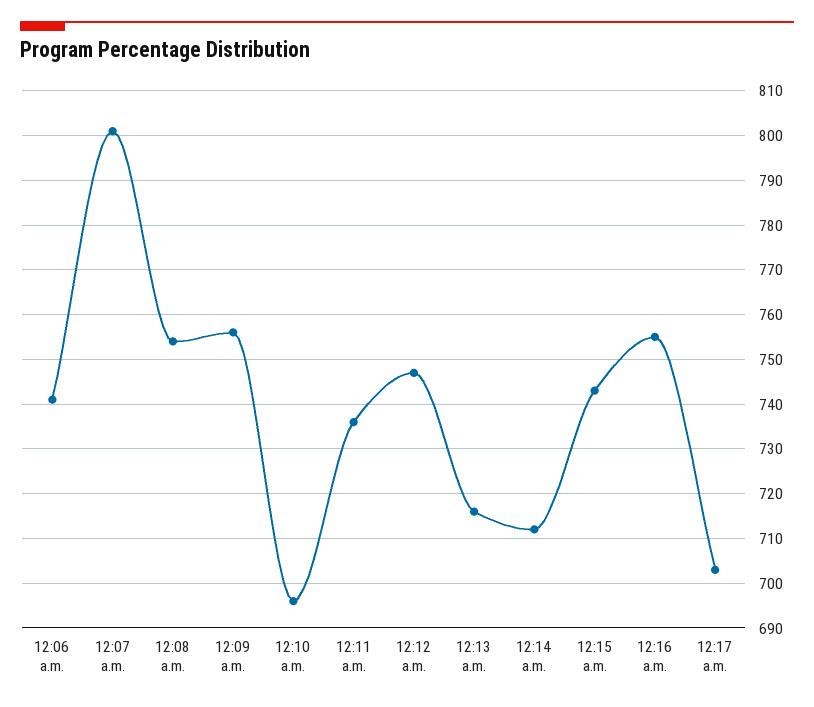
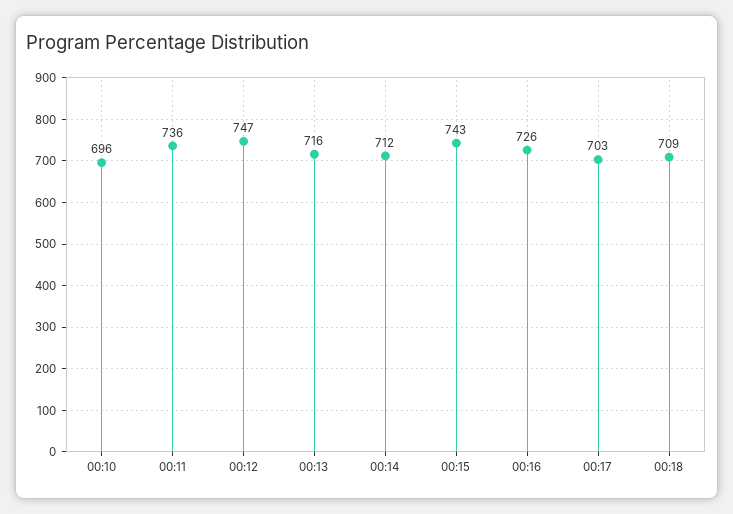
12:06 a.m.: 740 -> none
12:07 a.m.: 800 -> none
12:08 a.m.: 755 -> none
12:09 a.m.: 755 -> none
12:16 a.m.: 755 -> 726
00:18: none -> 709

